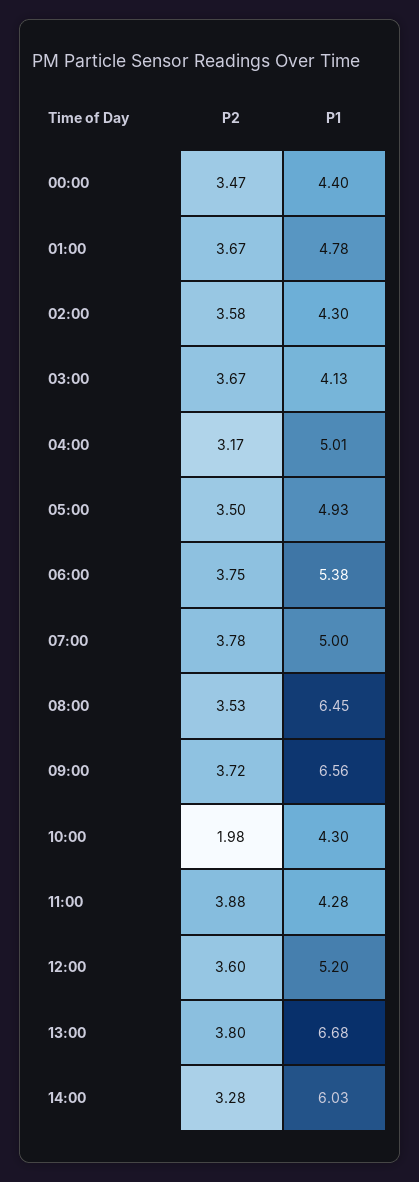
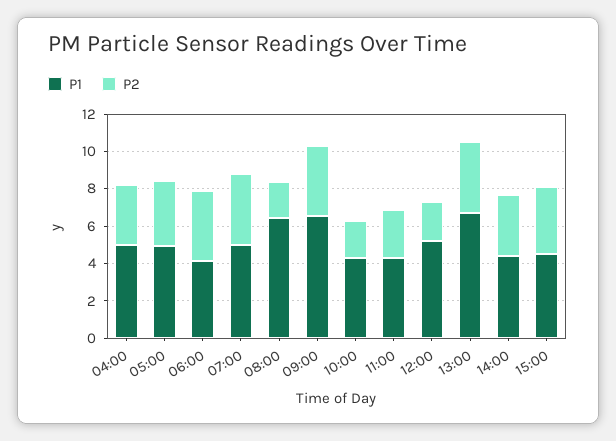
P2, 00:00: 3.47 -> none
P1, 00:00: 4.4 -> none
P2, 01:00: 3.67 -> none
P1, 01:00: 4.78 -> none
P2, 02:00: 3.58 -> none
P1, 02:00: 4.3 -> none
P2, 03:00: 3.67 -> none
P1, 03:00: 4.13 -> none
P1, 06:00: 5.38 -> 4
P2, 08:00: 3.53 -> 2
P2, 11:00: 3.88 -> 2.5
P2, 12:00: 3.6 -> 2
P1, 14:00: 6.03 -> 4.5
P1, 15:00: none -> 4.5
P2, 15:00: none -> 3.5

